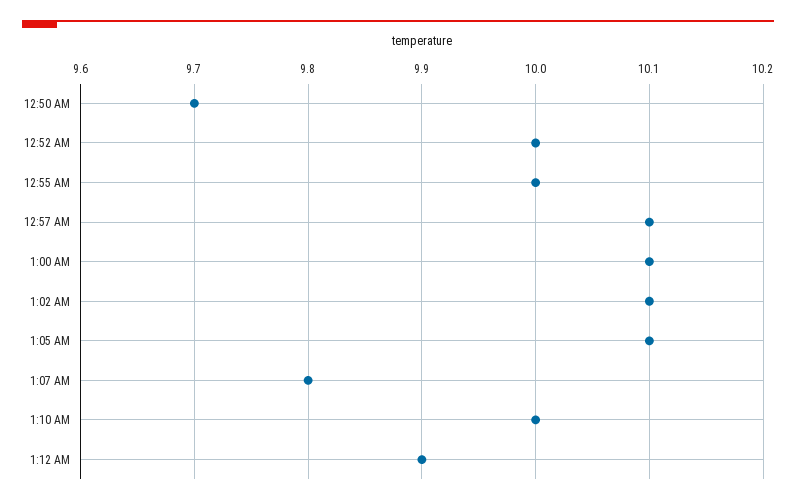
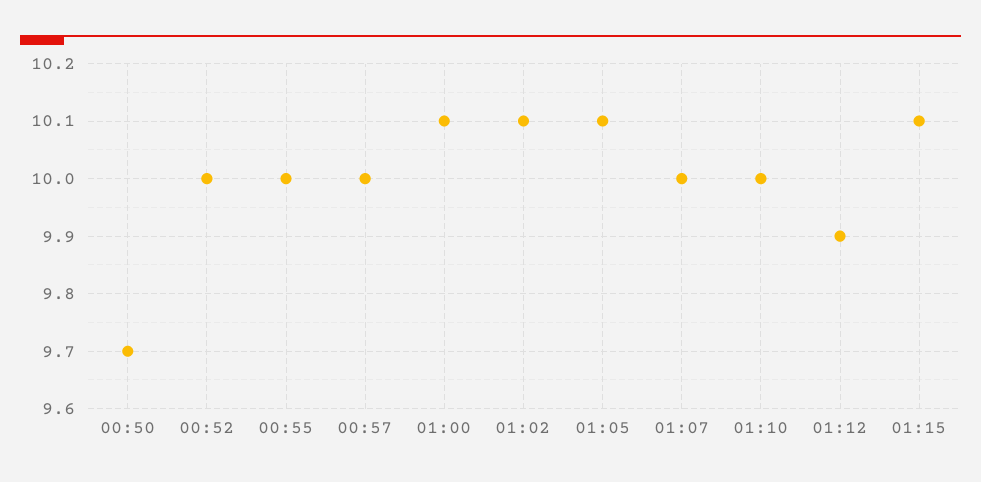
12:57 AM: 10.1 -> 10
1:07 AM: 9.8 -> 10
01:15: none -> 10.1

